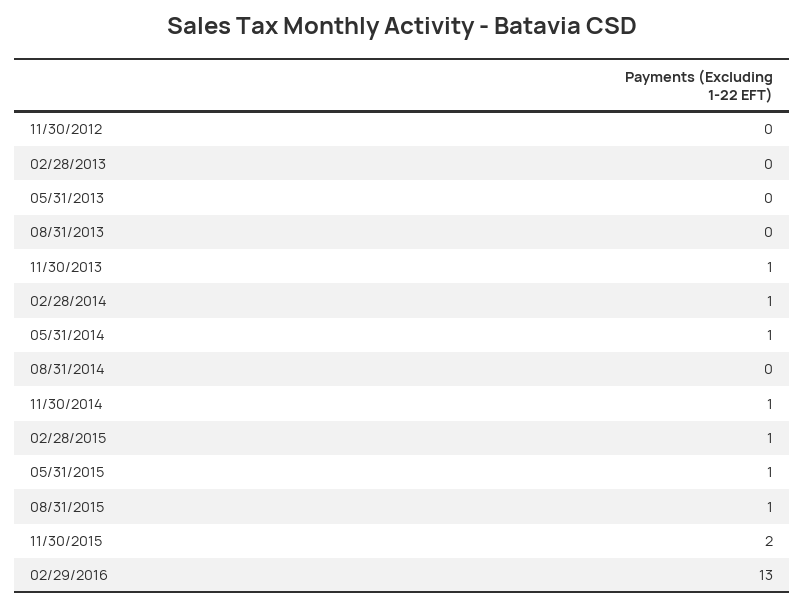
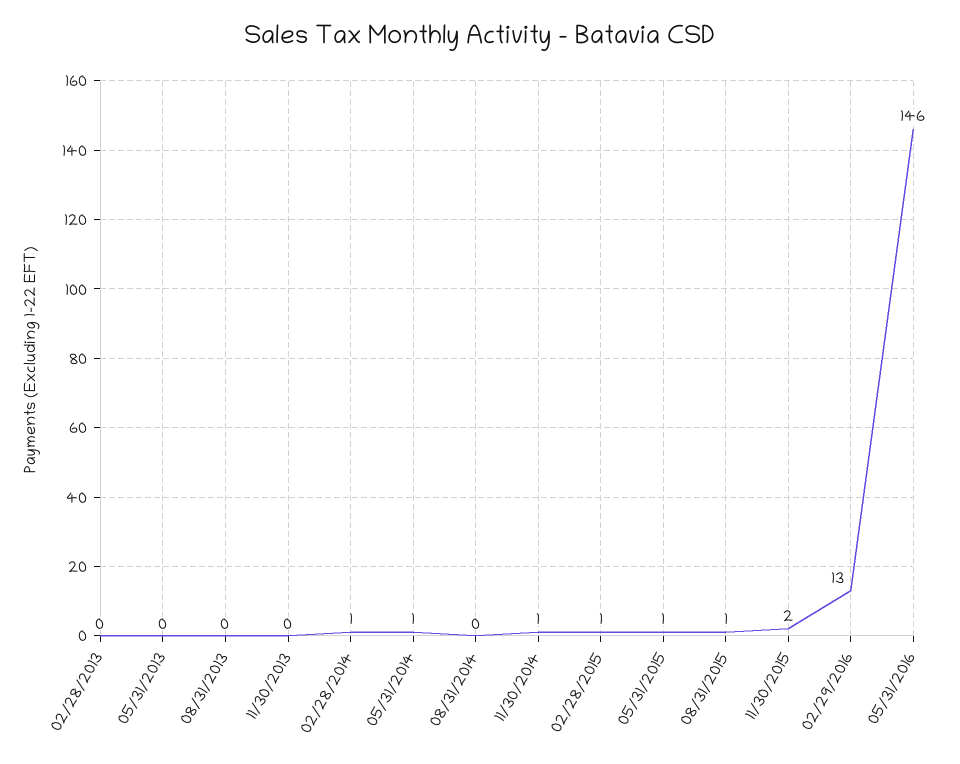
11/30/2012: 0 -> none
11/30/2013: 1 -> 0
05/31/2016: none -> 146

